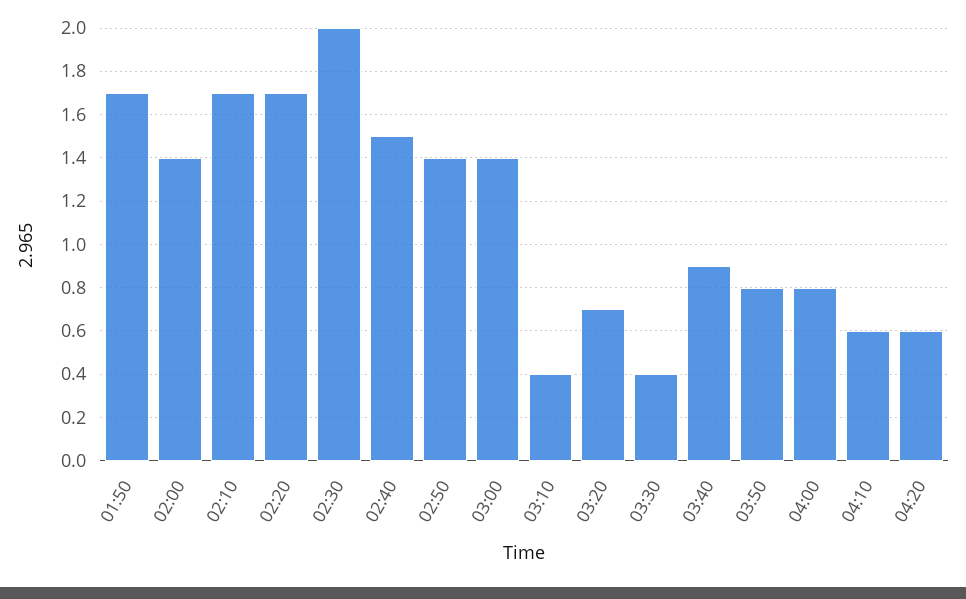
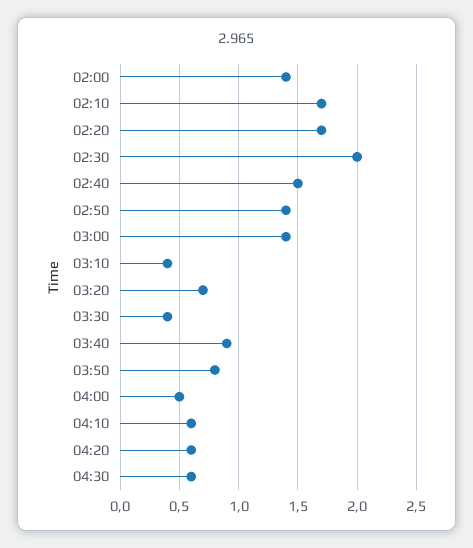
01:50: 1.7 -> none
04:00: 0.8 -> 0.5
04:30: none -> 0.6

